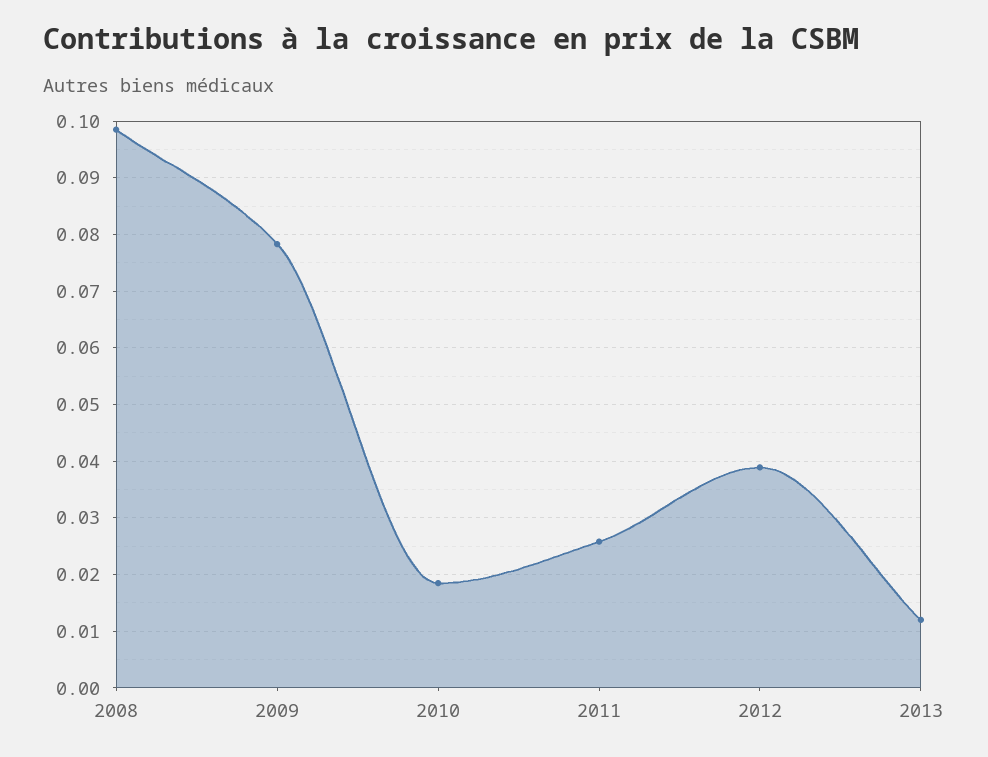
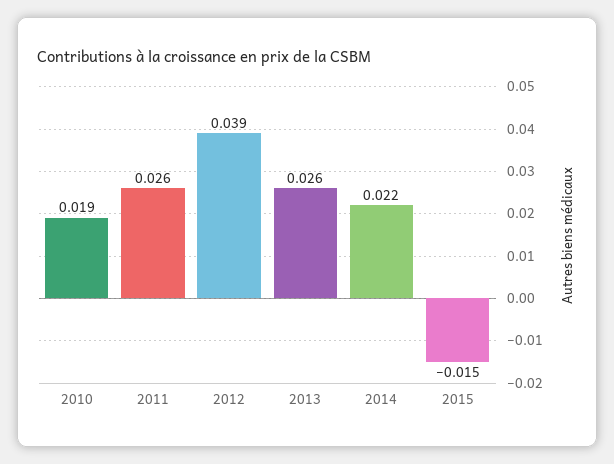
2008: 0.098 -> none
2009: 0.078 -> none
2013: 0.012 -> 0.026
2014: none -> 0.022
2015: none -> -0.015

